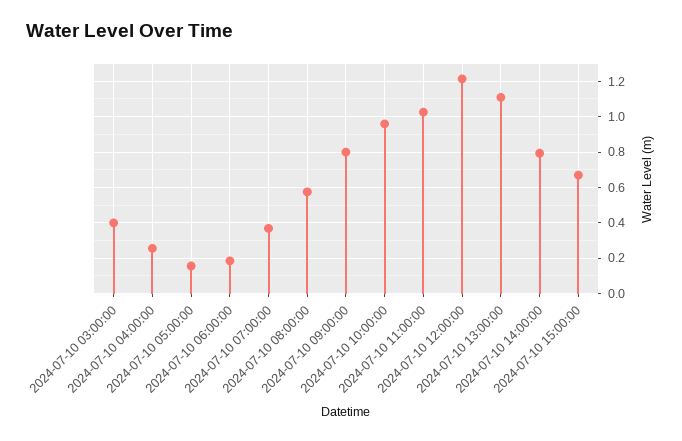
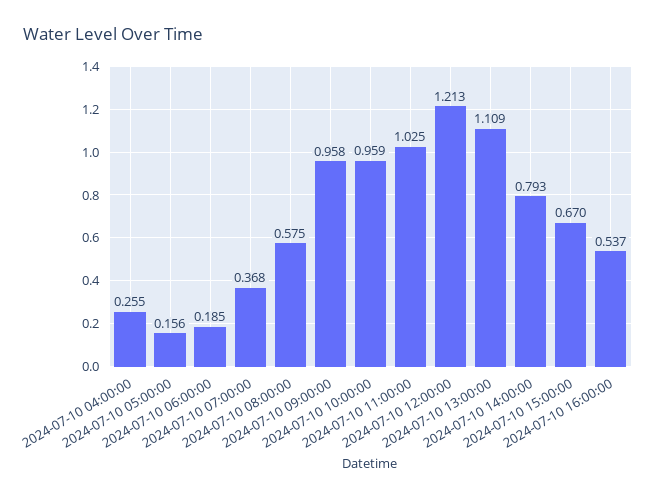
2024-07-10 03:00:00: 0.4 -> none
2024-07-10 09:00:00: 0.8 -> 0.958
2024-07-10 16:00:00: none -> 0.537

